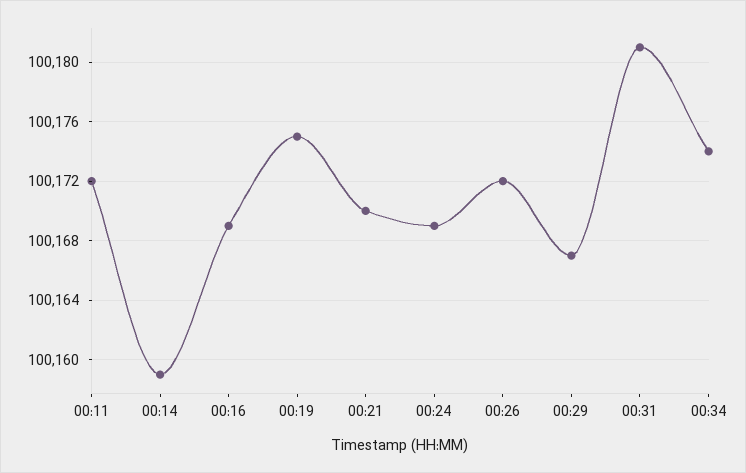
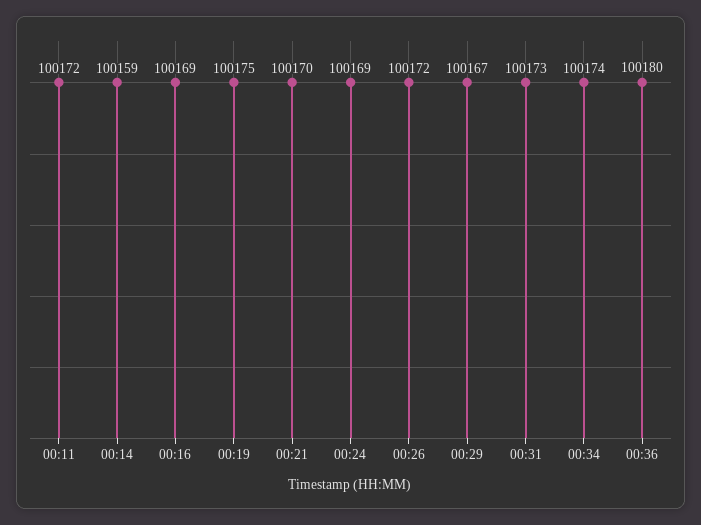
00:31: 100181 -> 100173
00:36: none -> 100180

